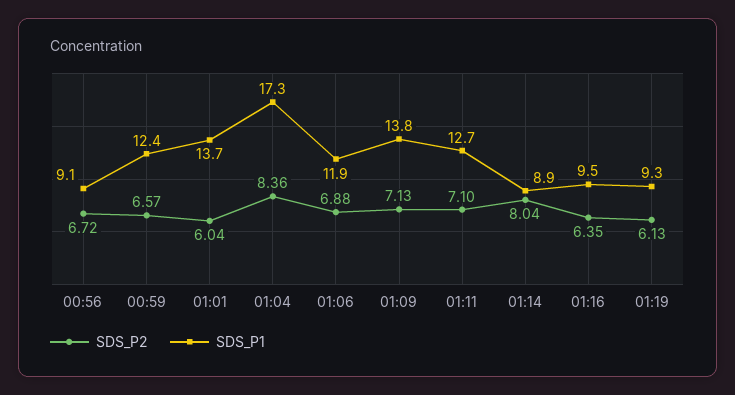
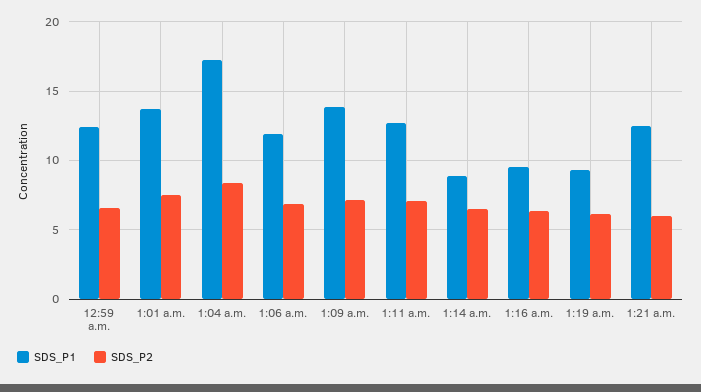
SDS_P2, 00:56: 6.72 -> none
SDS_P1, 00:56: 9.1 -> none
SDS_P2, 01:01: 6.04 -> 7.5
SDS_P2, 01:14: 8.04 -> 6.5
SDS_P1, 1:21 a.m.: none -> 12.5
SDS_P2, 1:21 a.m.: none -> 6

